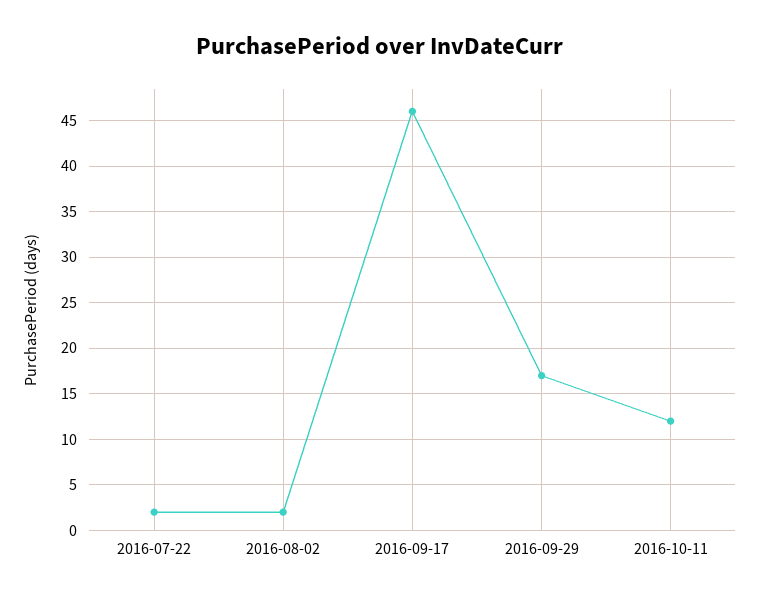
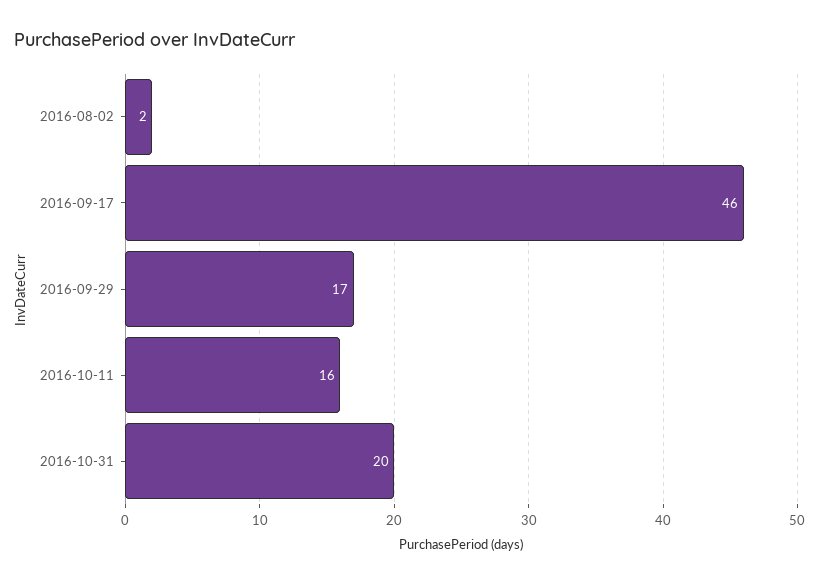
2016-07-22: 2 -> none
2016-10-11: 12 -> 16
2016-10-31: none -> 20

